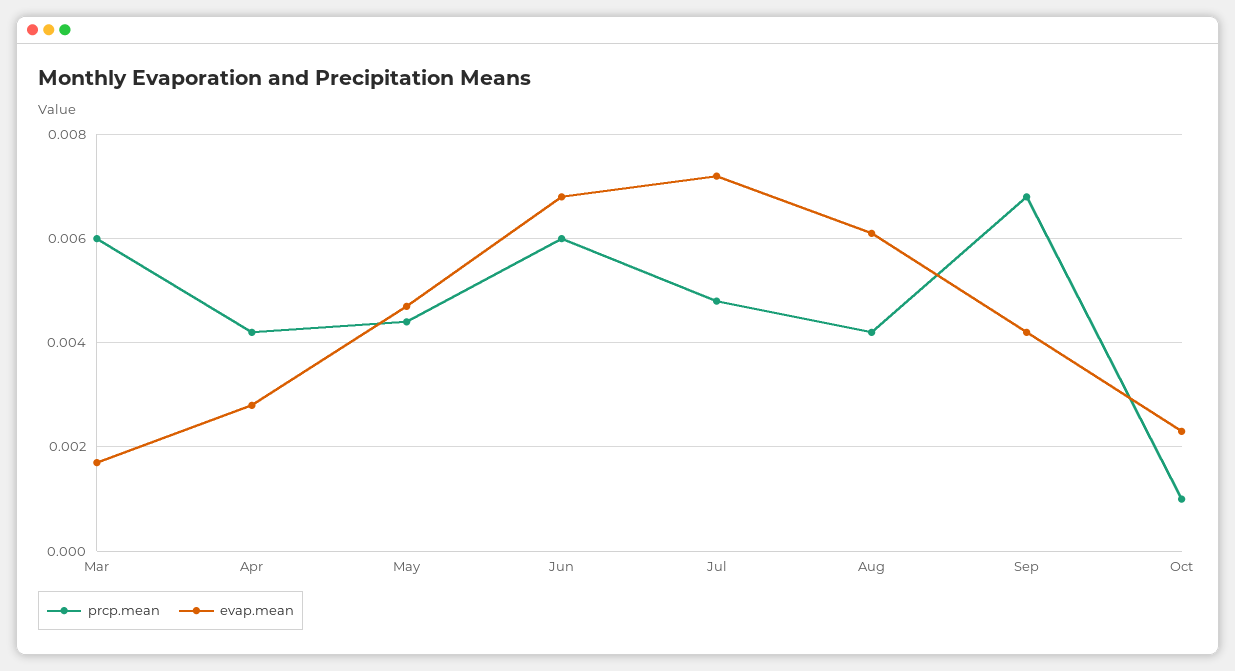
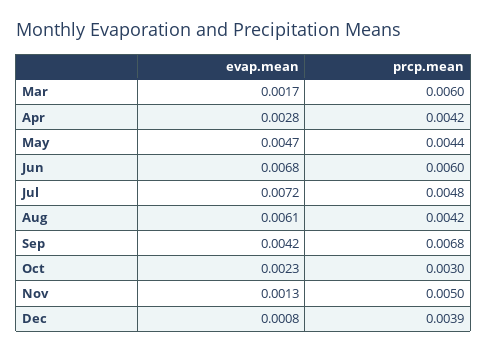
prcp.mean, Oct: 0.001 -> 0.003
evap.mean, Nov: none -> 0.0013
prcp.mean, Nov: none -> 0.005
evap.mean, Dec: none -> 0.0008
prcp.mean, Dec: none -> 0.0039

